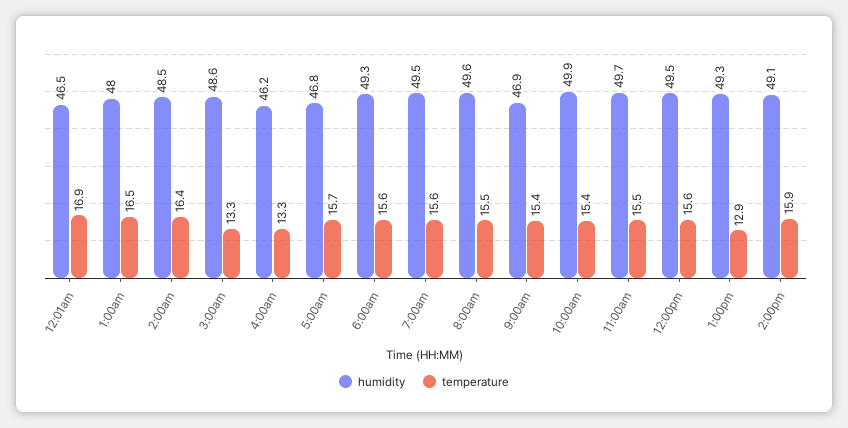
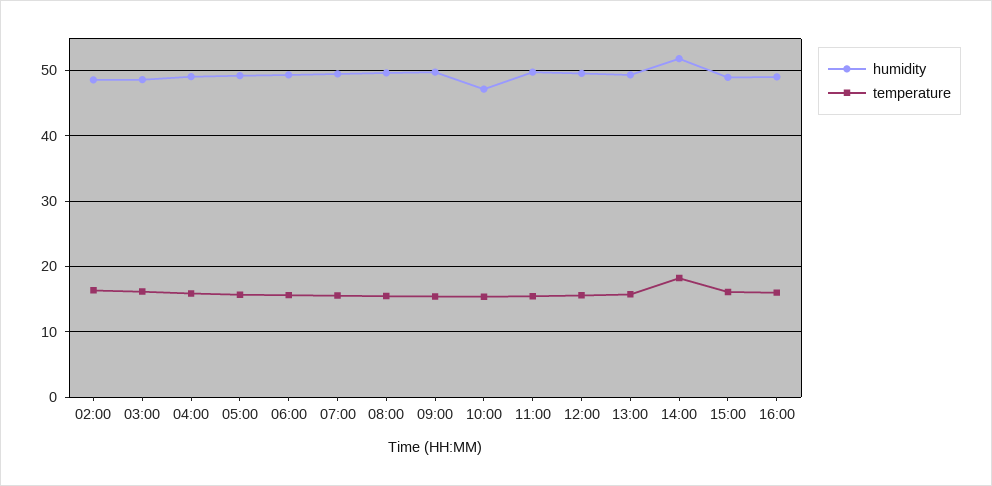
humidity, 12:01am: 46.5 -> none
temperature, 12:01am: 16.9 -> none
humidity, 1:00am: 48 -> none
temperature, 1:00am: 16.5 -> none
temperature, 3:00am: 13.3 -> 16
humidity, 4:00am: 46.2 -> 49
temperature, 4:00am: 13.3 -> 16
humidity, 5:00am: 46.8 -> 49
humidity, 9:00am: 46.9 -> 50
humidity, 10:00am: 49.9 -> 47
temperature, 1:00pm: 12.9 -> 16
humidity, 2:00pm: 49.1 -> 52
temperature, 2:00pm: 15.9 -> 18
humidity, 15:00: none -> 49
temperature, 15:00: none -> 16
humidity, 16:00: none -> 49
temperature, 16:00: none -> 16

